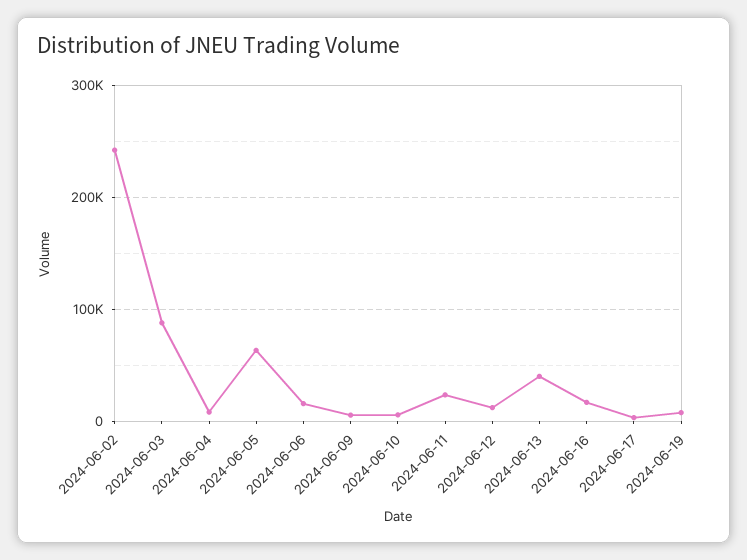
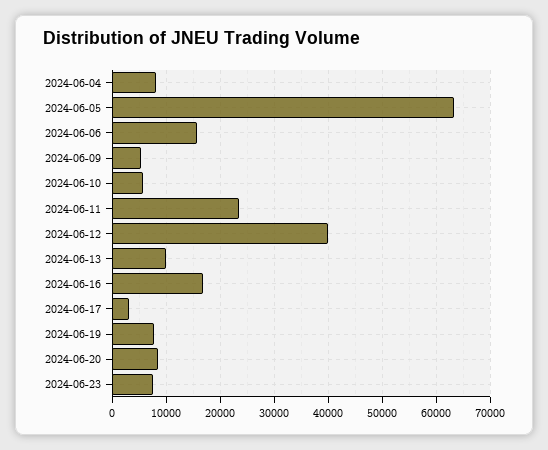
2024-06-02: 240000 -> none
2024-06-03: 90000 -> none
2024-06-12: 10000 -> 40000
2024-06-13: 40000 -> 10000
2024-06-20: none -> 8000
2024-06-23: none -> 8000

